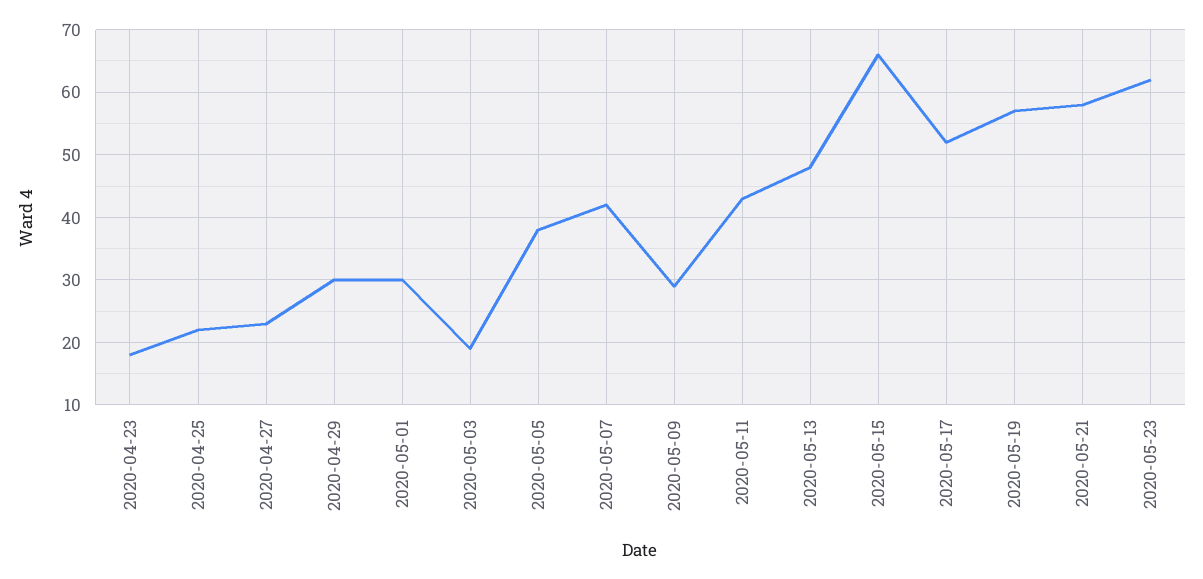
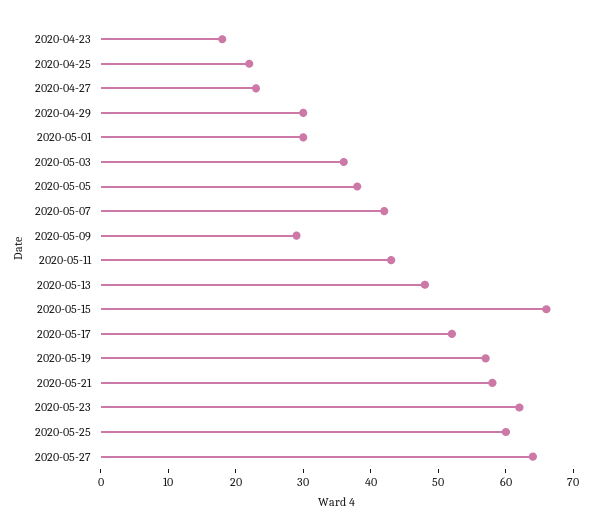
2020-05-03: 19 -> 35
2020-05-25: none -> 60
2020-05-27: none -> 65

